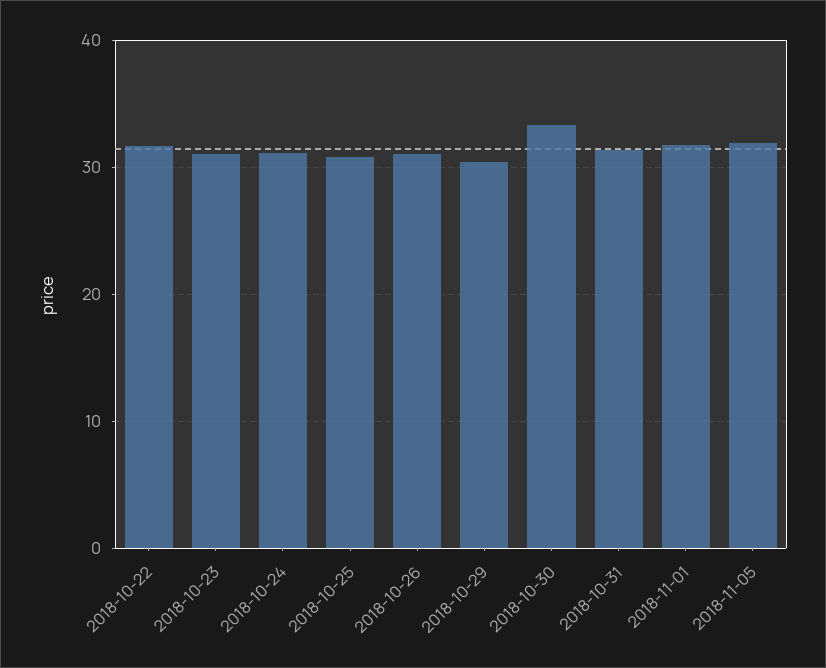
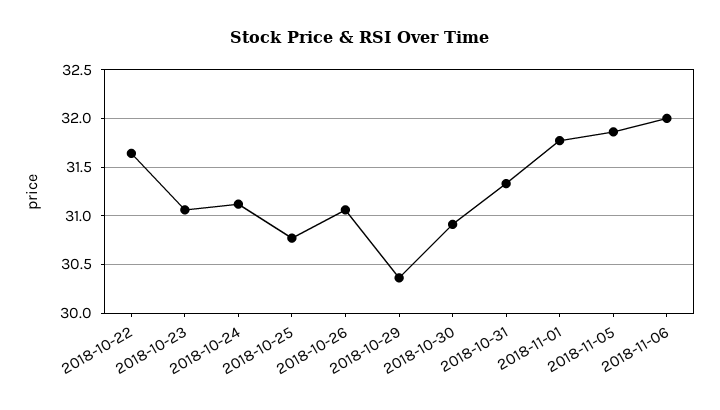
2018-10-30: 33 -> 30.9
2018-11-06: none -> 32

